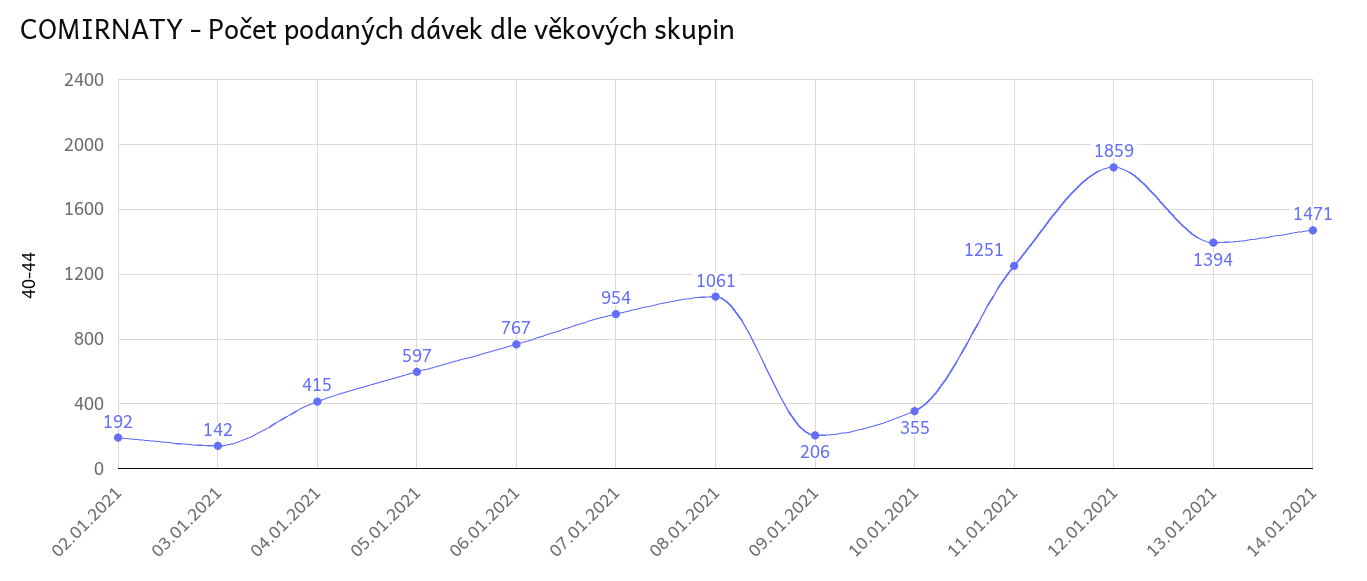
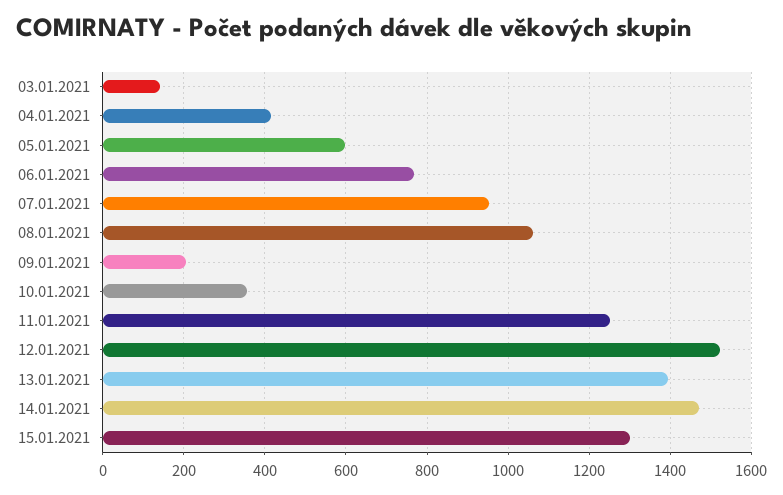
02.01.2021: 192 -> none
12.01.2021: 1859 -> 1520
15.01.2021: none -> 1300

